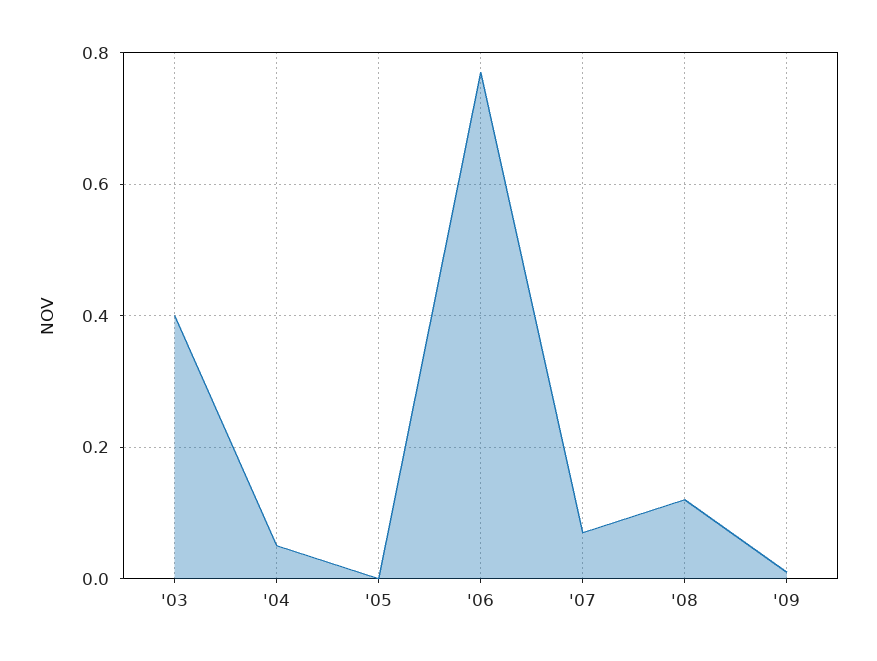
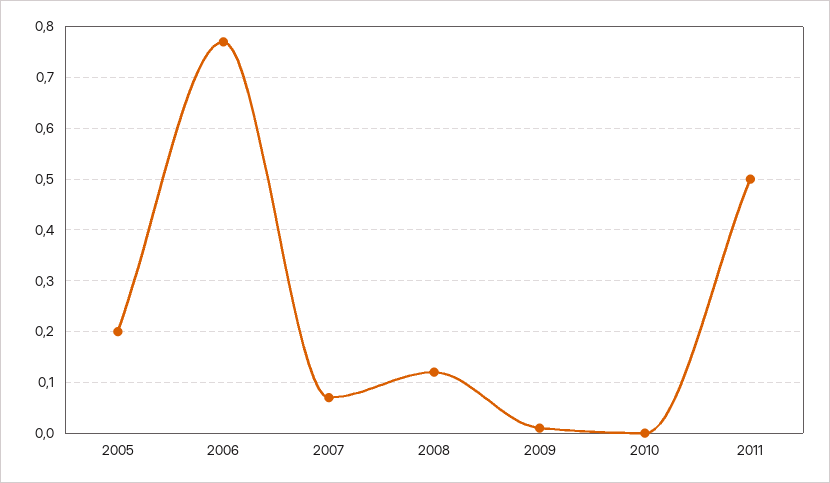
'03: 0.4 -> none
'04: 0.05 -> none
'05: 0 -> 0.2
2010: none -> 0
2011: none -> 0.5

